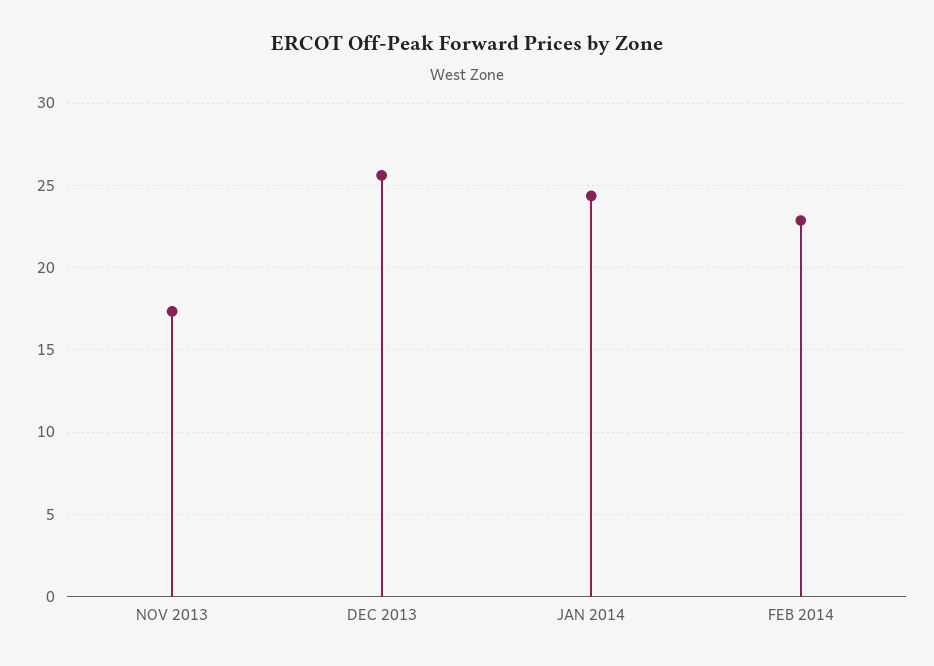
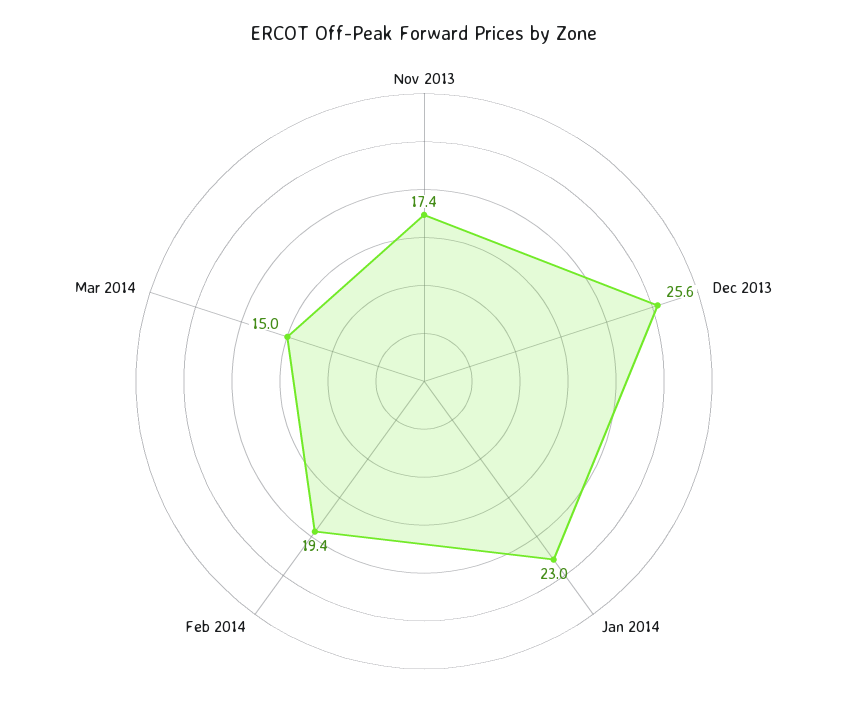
JAN 2014: 24.5 -> 23
FEB 2014: 23 -> 19.4
Mar 2014: none -> 15

